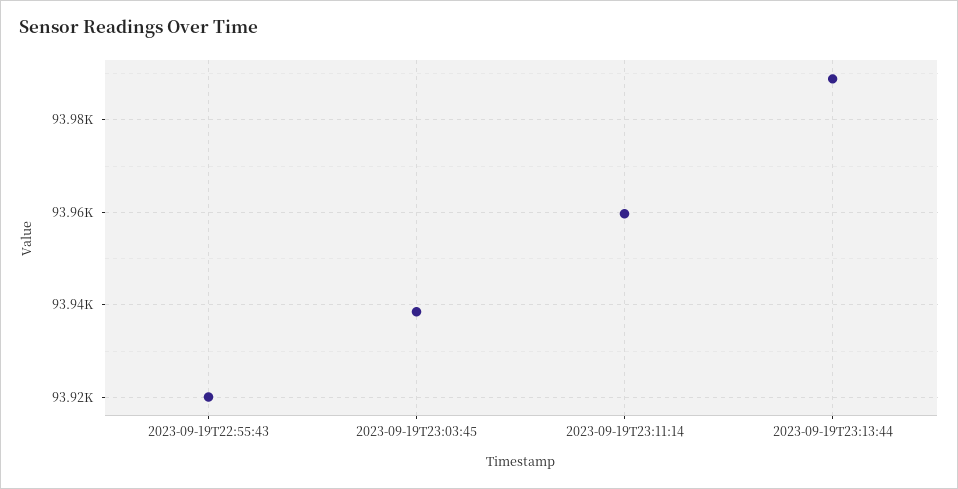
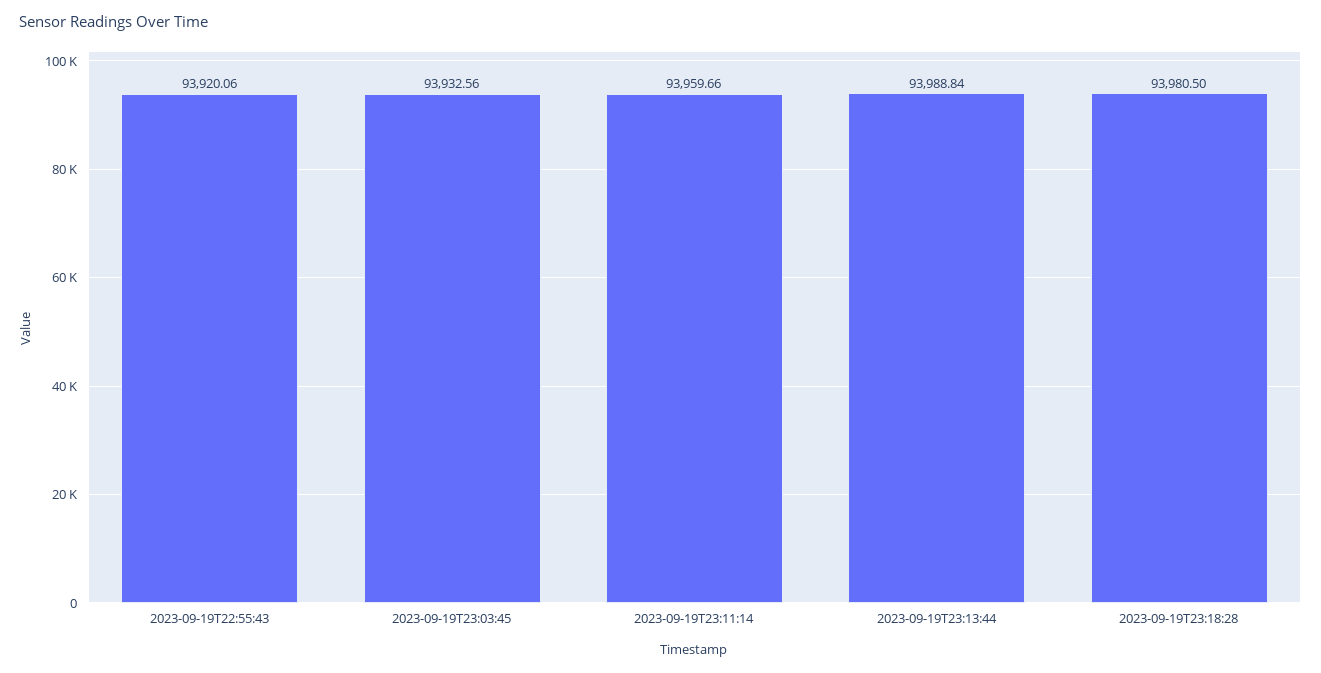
2023-09-19T23:03:45: 93938 -> 93932.56
2023-09-19T23:18:28: none -> 93980.5

